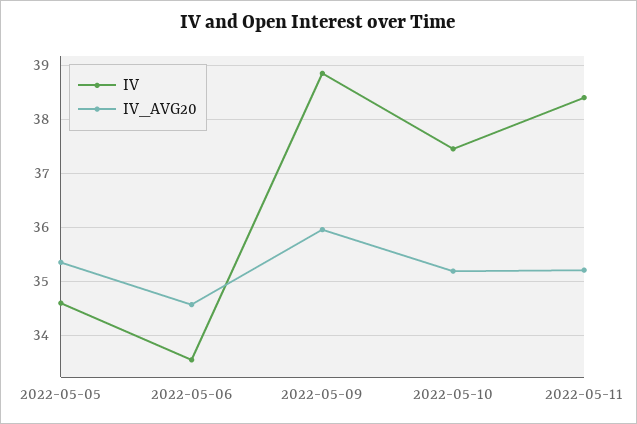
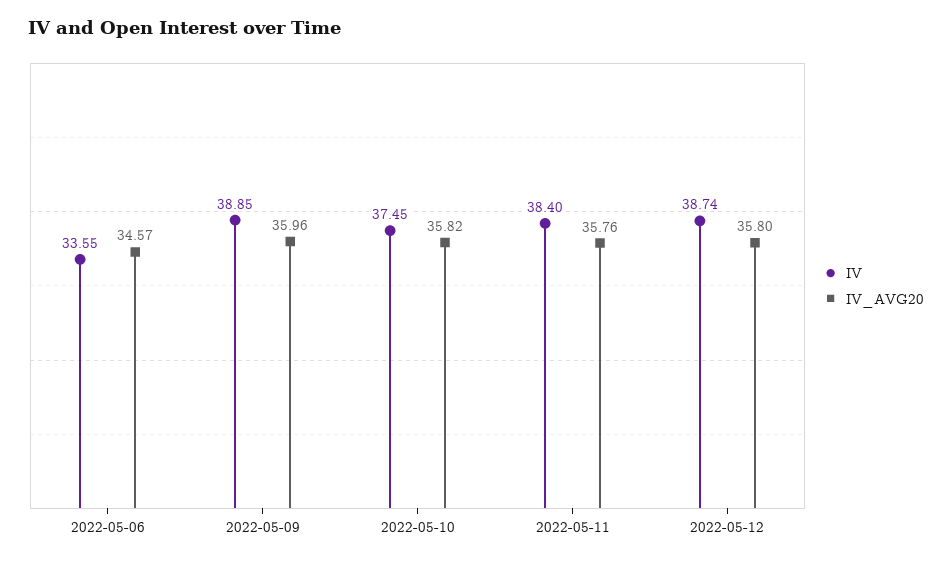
IV, 2022-05-05: 34.6 -> none
IV_AVG20, 2022-05-05: 35.4 -> none
IV_AVG20, 2022-05-10: 35.2 -> 35.82
IV_AVG20, 2022-05-11: 35.2 -> 35.76
IV, 2022-05-12: none -> 38.74
IV_AVG20, 2022-05-12: none -> 35.8

